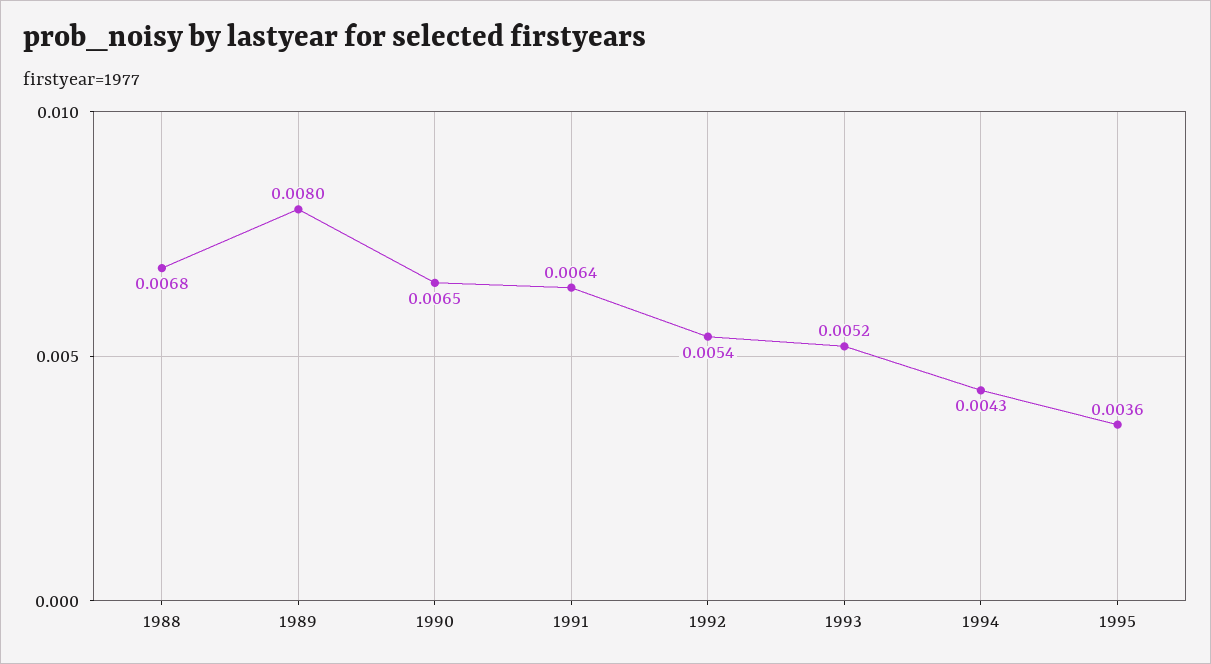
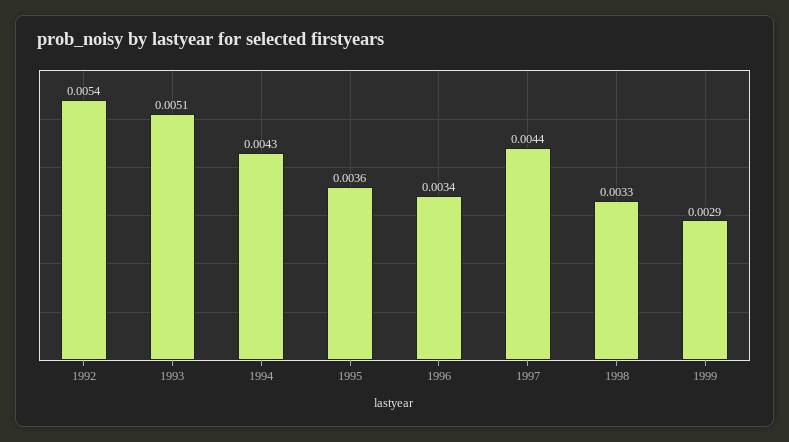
1988: 0.0068 -> none
1989: 0.008 -> none
1990: 0.0065 -> none
1991: 0.0064 -> none
1993: 0.0052 -> 0.0051
1996: none -> 0.0034
1997: none -> 0.0044
1998: none -> 0.0033
1999: none -> 0.0029

